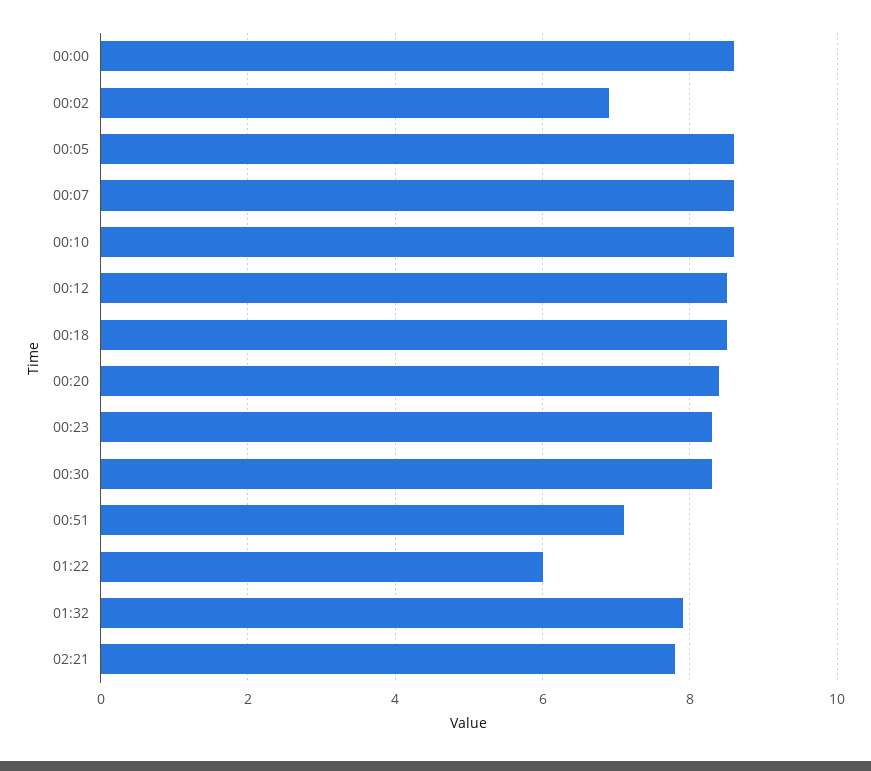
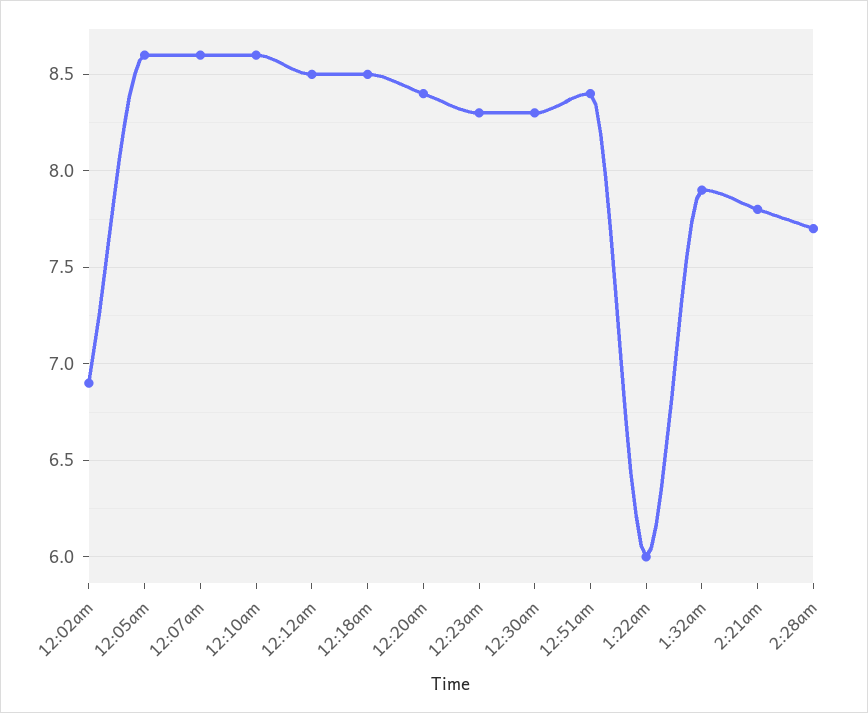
00:00: 8.5 -> none
00:51: 7 -> 8.4
2:28am: none -> 7.7

